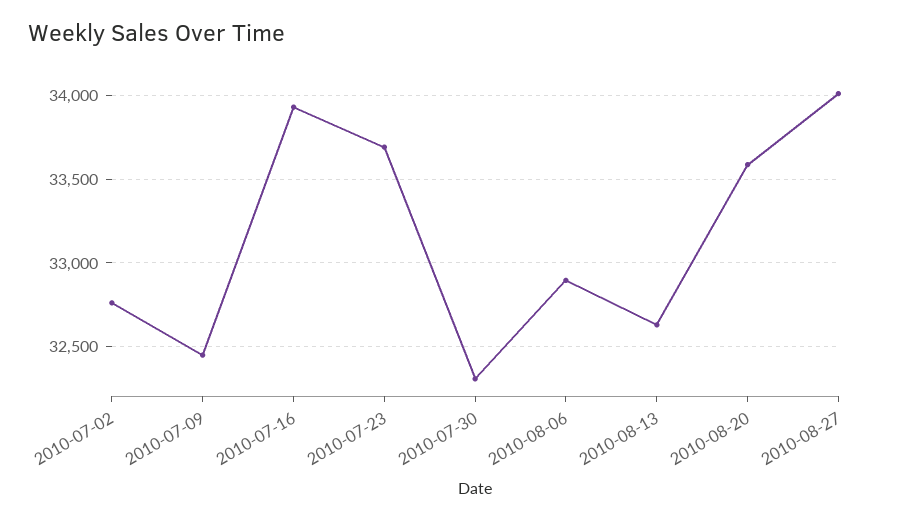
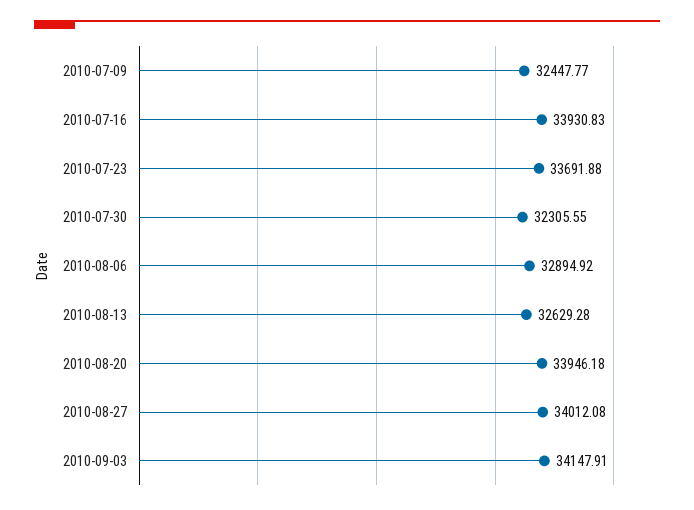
2010-07-02: 32750 -> none
2010-08-20: 33600 -> 33946.18
2010-09-03: none -> 34147.91

